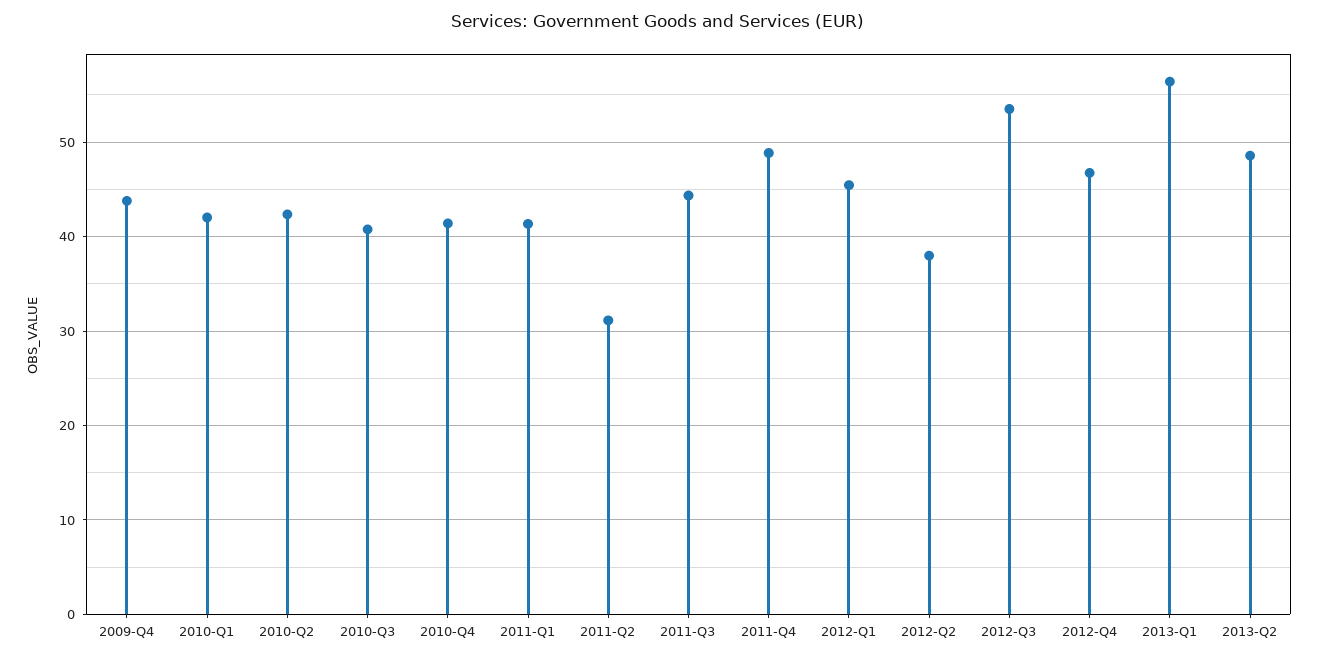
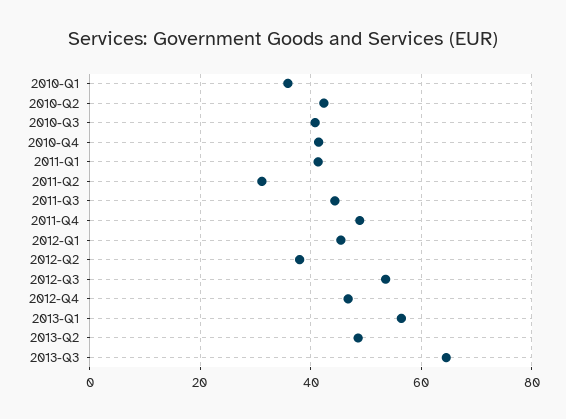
2009-Q4: 44 -> none
2010-Q1: 42 -> 36
2013-Q3: none -> 64

